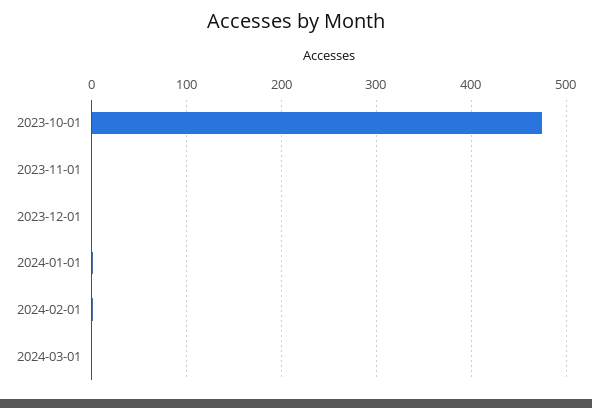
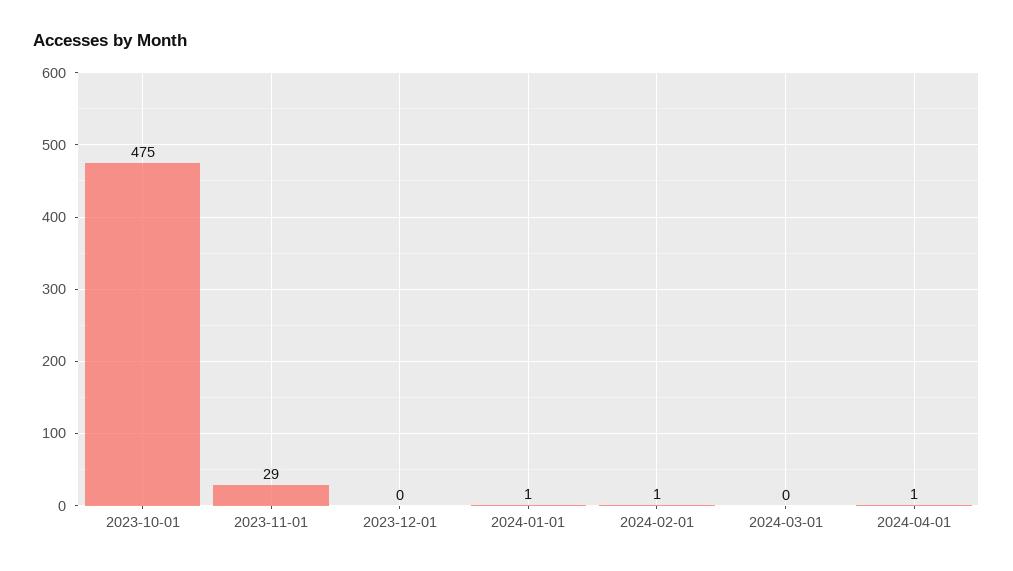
2023-11-01: 0 -> 29
2024-04-01: none -> 1

